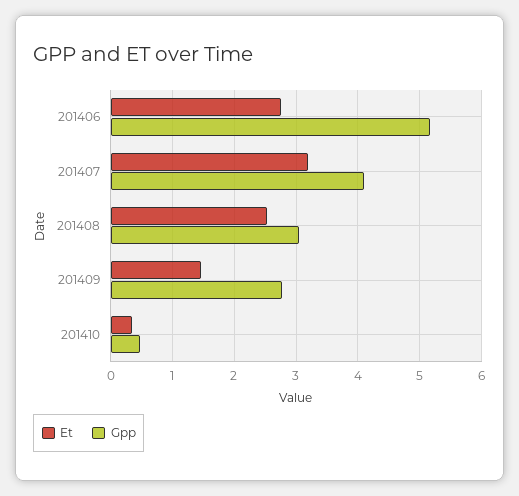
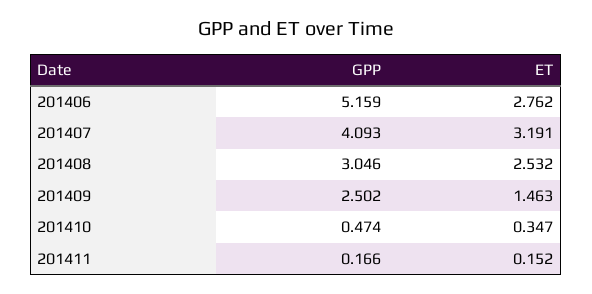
Gpp, 201409: 2.8 -> 2.502
Gpp, 201411: none -> 0.166
Et, 201411: none -> 0.152

